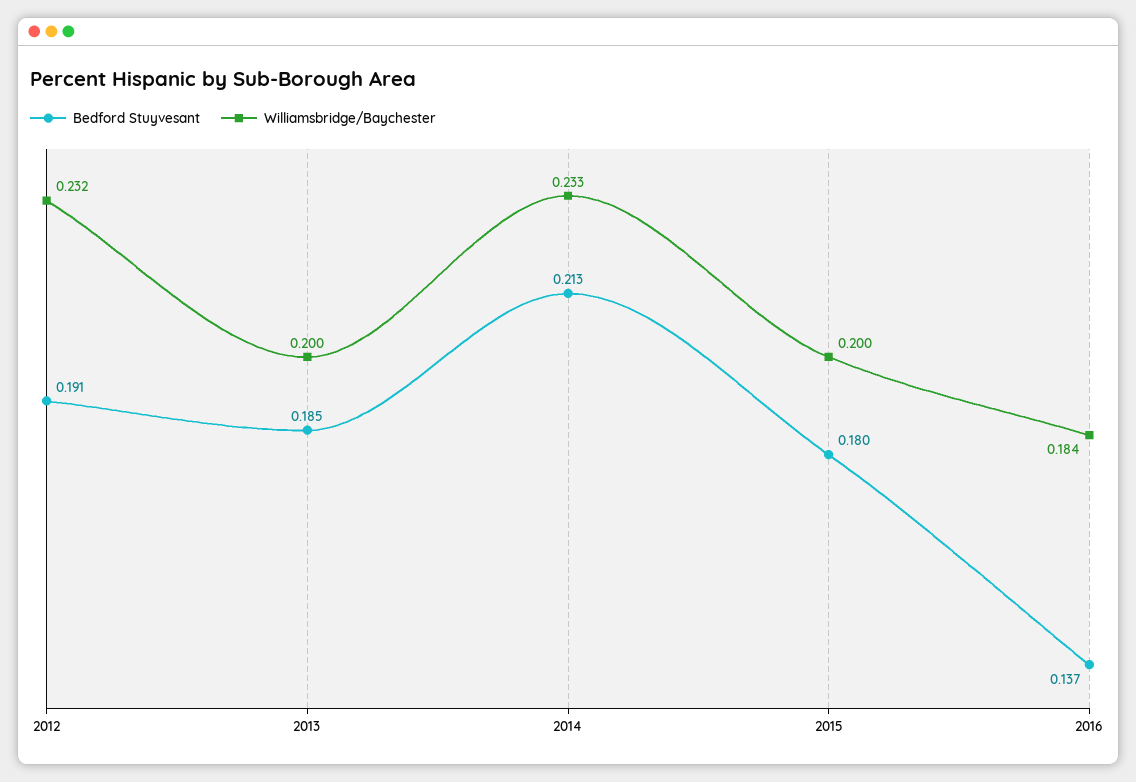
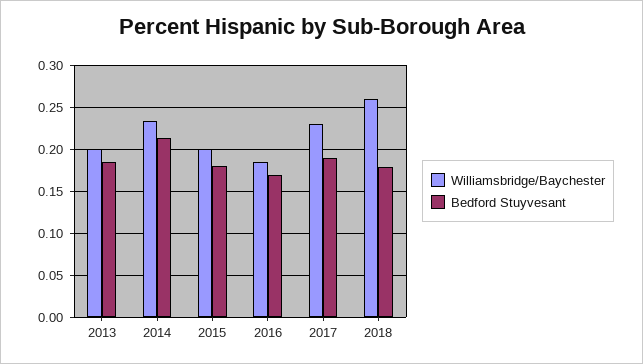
Bedford Stuyvesant, 2012: 0.191 -> none
Williamsbridge/Baychester, 2012: 0.232 -> none
Bedford Stuyvesant, 2016: 0.137 -> 0.17
Williamsbridge/Baychester, 2017: none -> 0.23
Bedford Stuyvesant, 2017: none -> 0.19
Williamsbridge/Baychester, 2018: none -> 0.26
Bedford Stuyvesant, 2018: none -> 0.18

